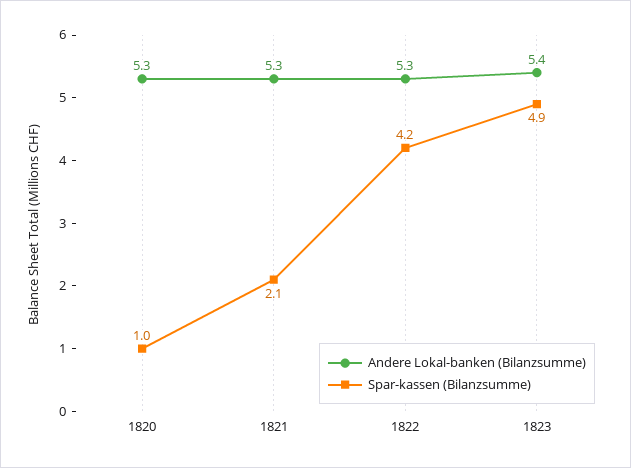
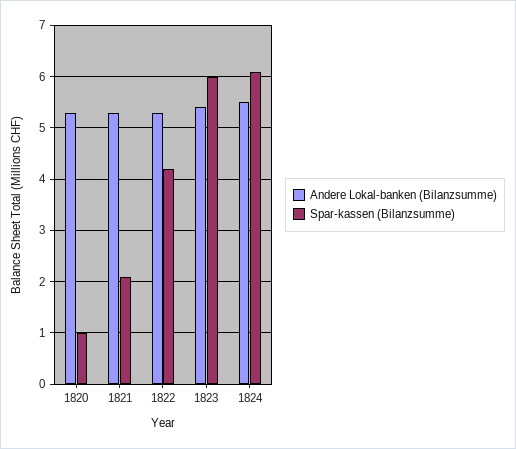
Spar-kassen (Bilanzsumme), 1823: 4.9 -> 6
Andere Lokal-banken (Bilanzsumme), 1824: none -> 5.5
Spar-kassen (Bilanzsumme), 1824: none -> 6

